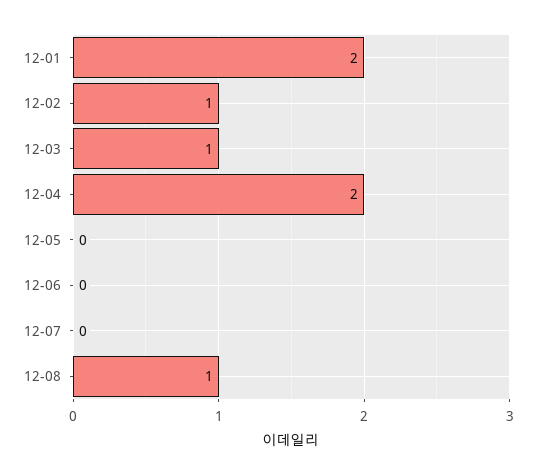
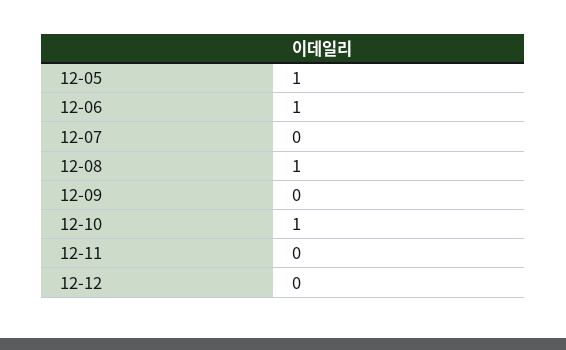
12-01: 2 -> none
12-02: 1 -> none
12-03: 1 -> none
12-04: 2 -> none
12-05: 0 -> 1
12-06: 0 -> 1
12-09: none -> 0
12-10: none -> 1
12-11: none -> 0
12-12: none -> 0

